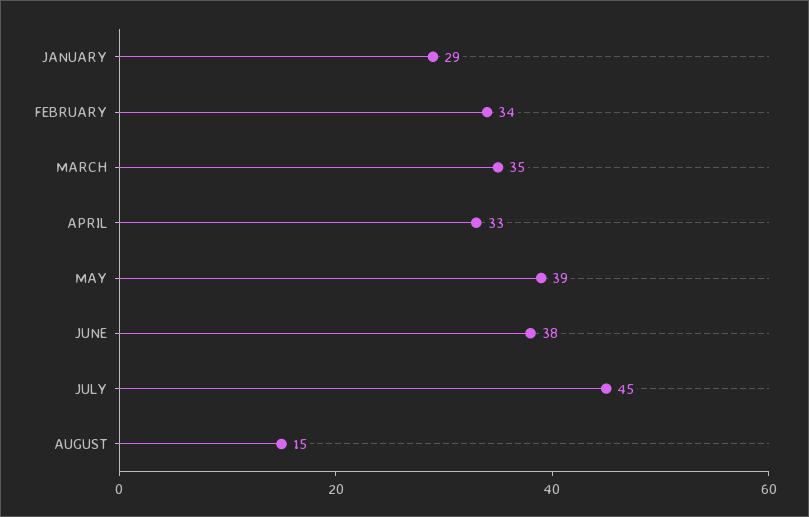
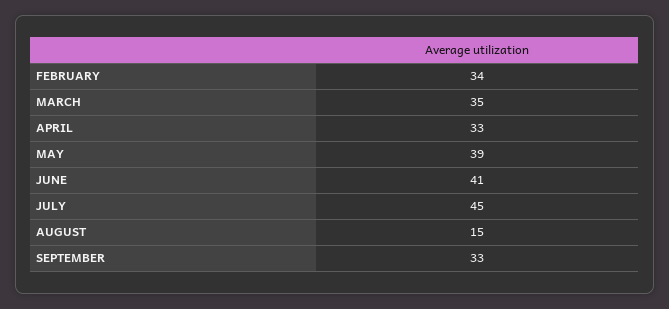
JANUARY: 29 -> none
JUNE: 38 -> 41
SEPTEMBER: none -> 33

